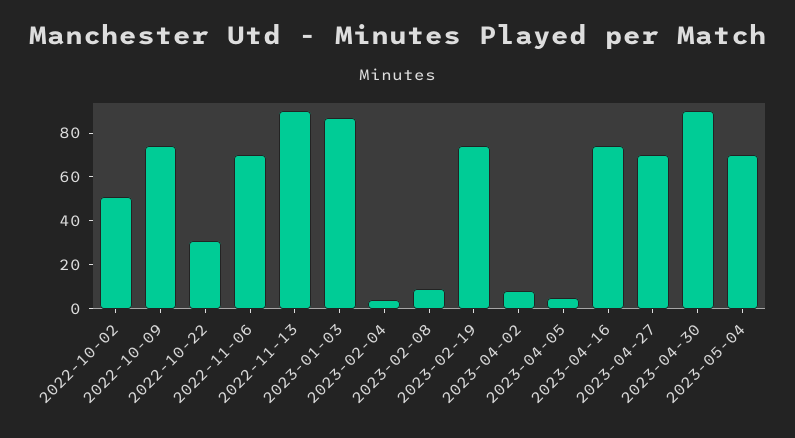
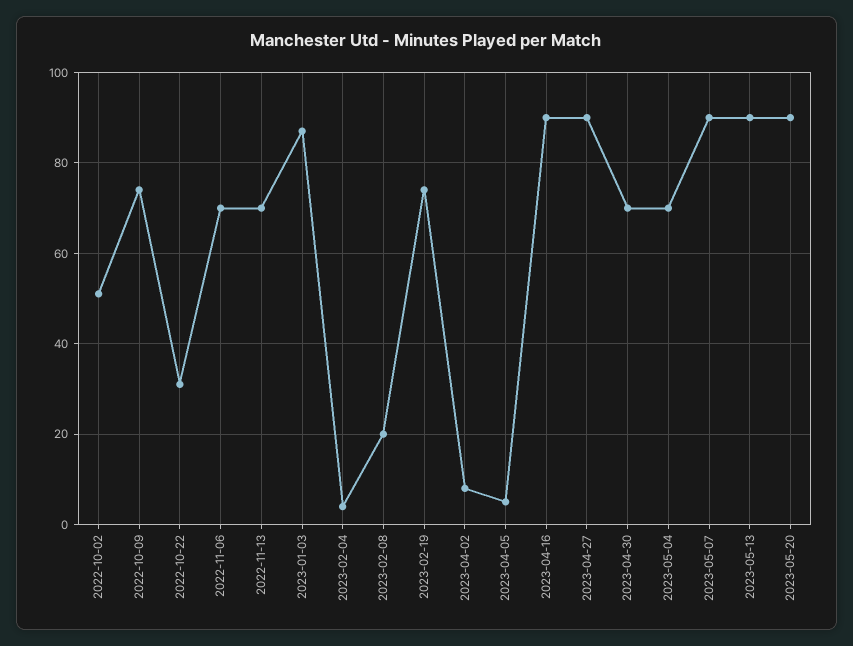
2022-11-13: 90 -> 70
2023-02-08: 10 -> 20
2023-04-16: 75 -> 90
2023-04-27: 70 -> 90
2023-04-30: 90 -> 70
2023-05-07: none -> 90
2023-05-13: none -> 90
2023-05-20: none -> 90

